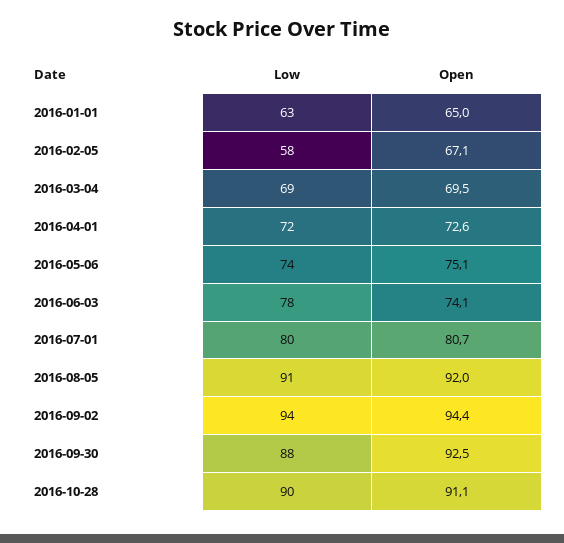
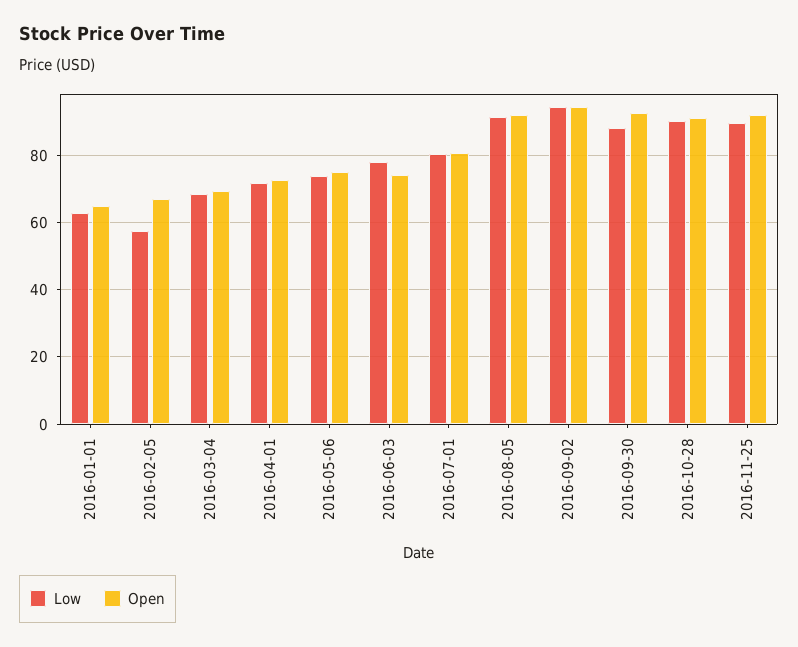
Low, 2016-11-25: none -> 90
Open, 2016-11-25: none -> 92

